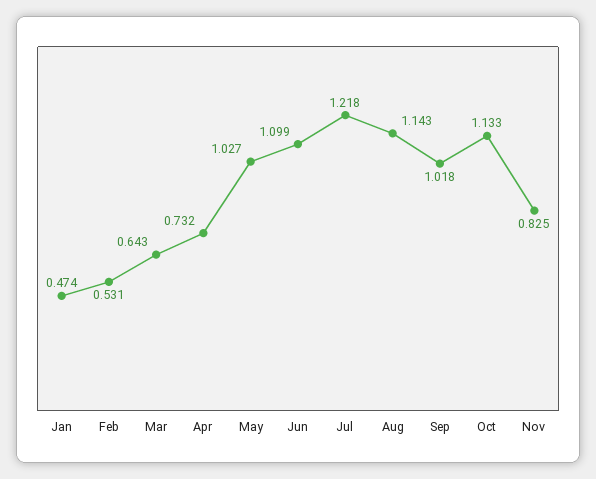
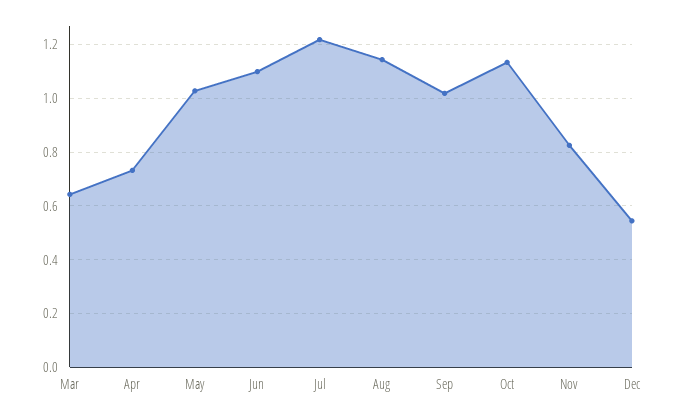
Jan: 0.474 -> none
Feb: 0.531 -> none
Dec: none -> 0.55

